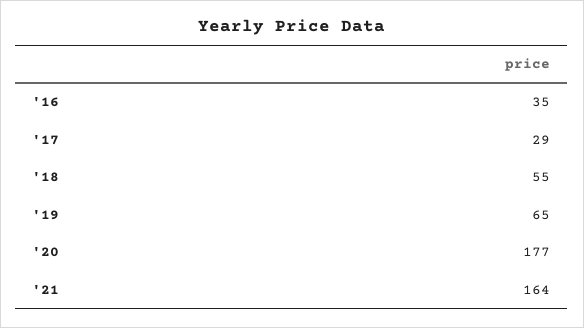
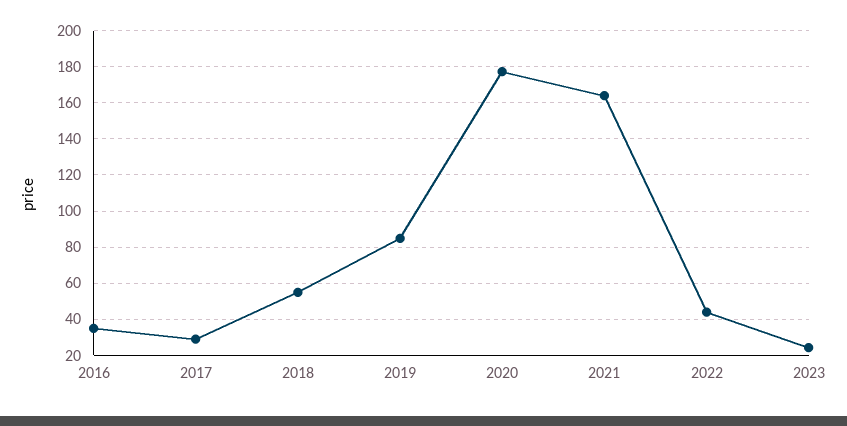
'19: 65 -> 85
2022: none -> 45
2023: none -> 25

